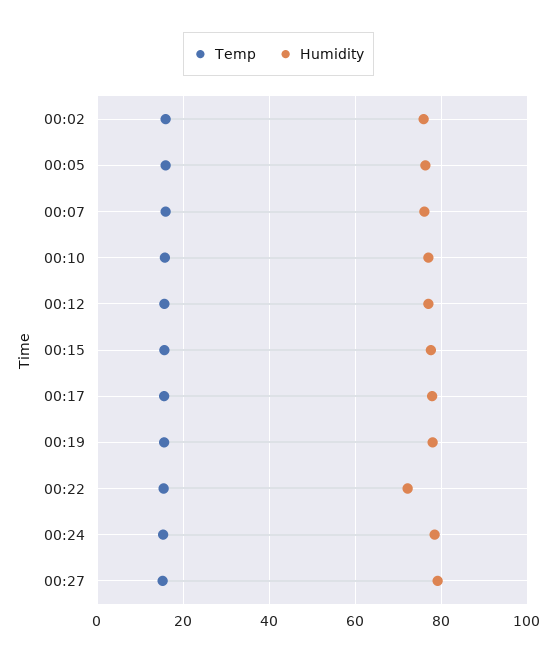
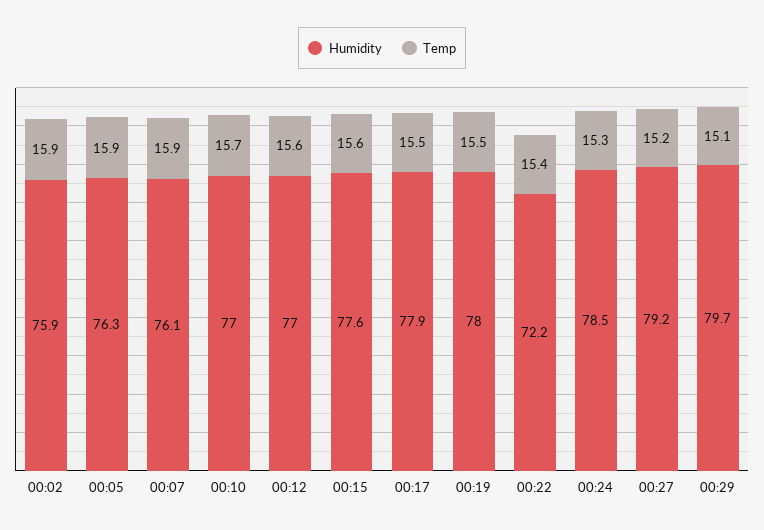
Humidity, 00:29: none -> 79.7
Temp, 00:29: none -> 15.1

